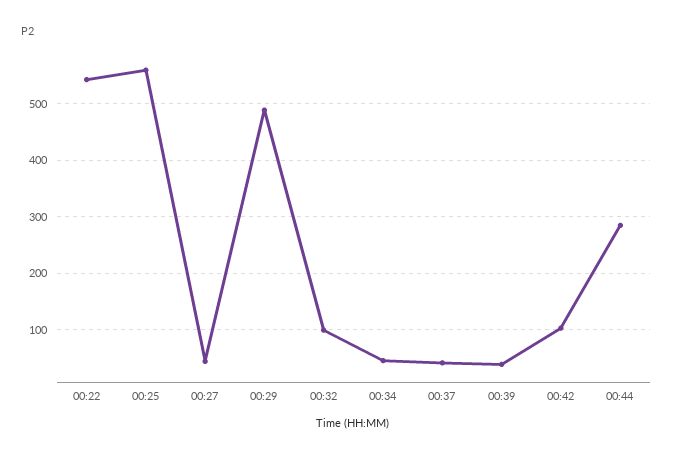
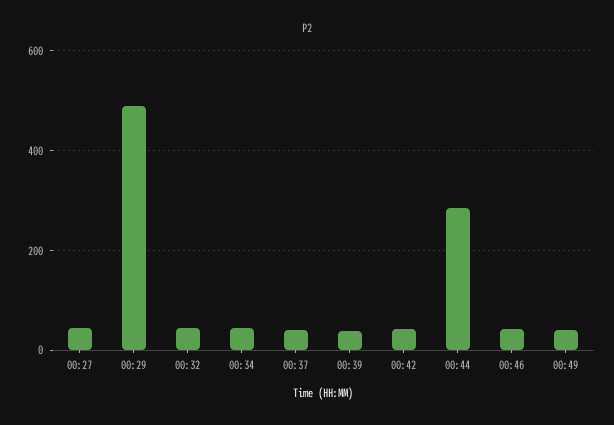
00:22: 540 -> none
00:25: 560 -> none
00:32: 100 -> 40
00:42: 100 -> 40
00:46: none -> 40
00:49: none -> 40

